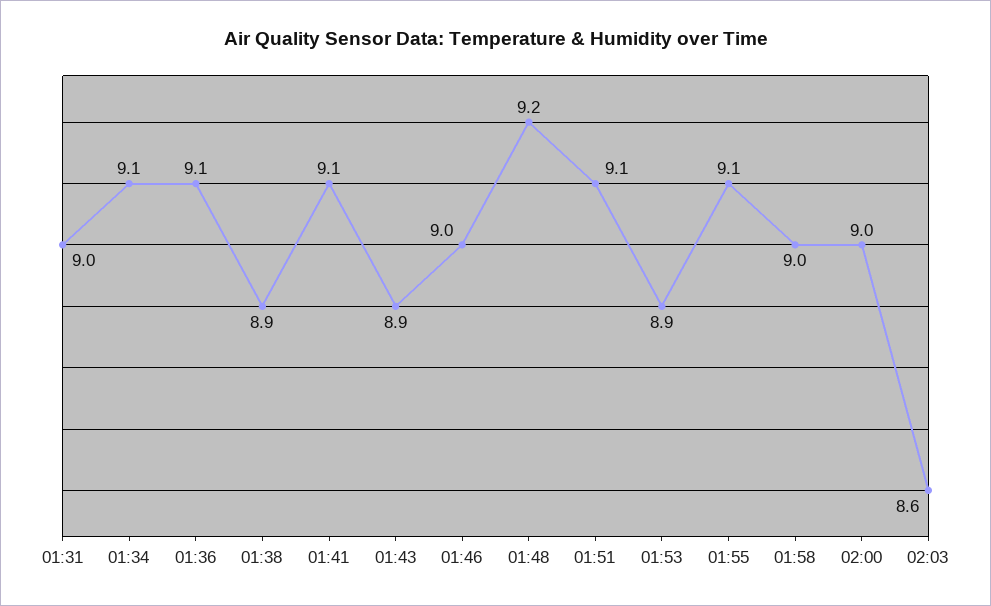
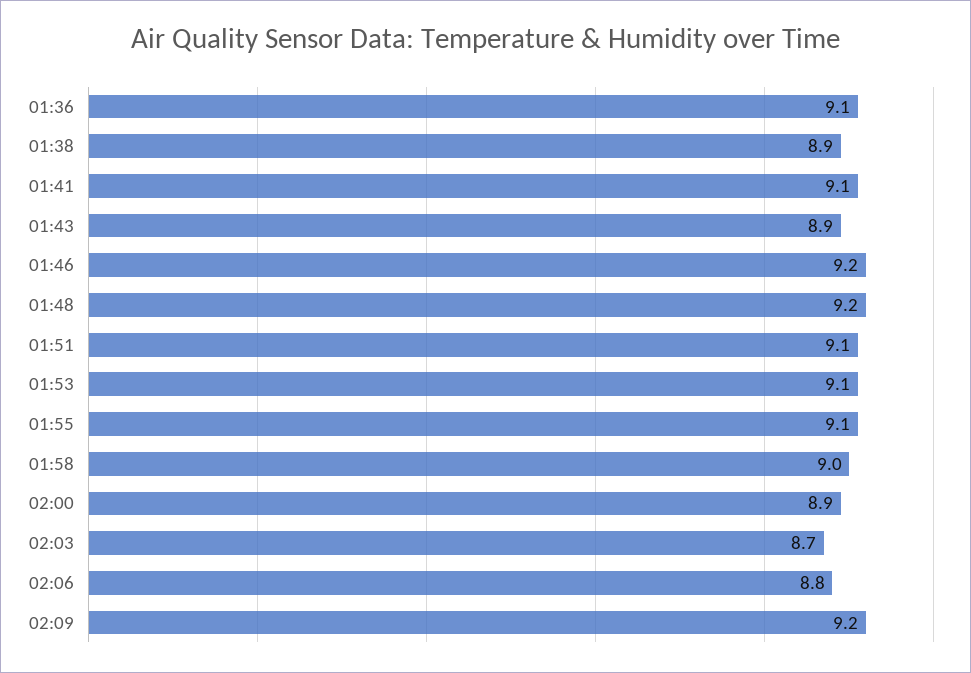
01:31: 9 -> none
01:34: 9.1 -> none
01:46: 9 -> 9.2
01:53: 8.9 -> 9.1
02:00: 9 -> 8.9
02:03: 8.6 -> 8.7
02:06: none -> 8.8
02:09: none -> 9.2

